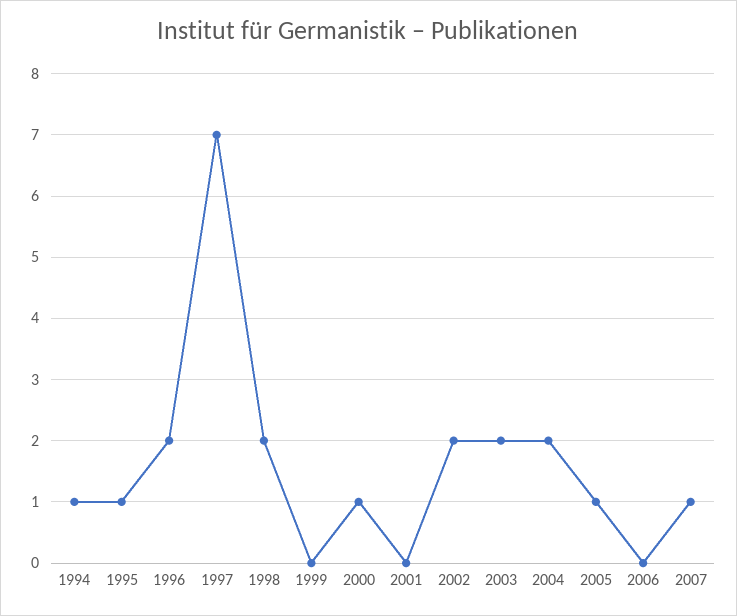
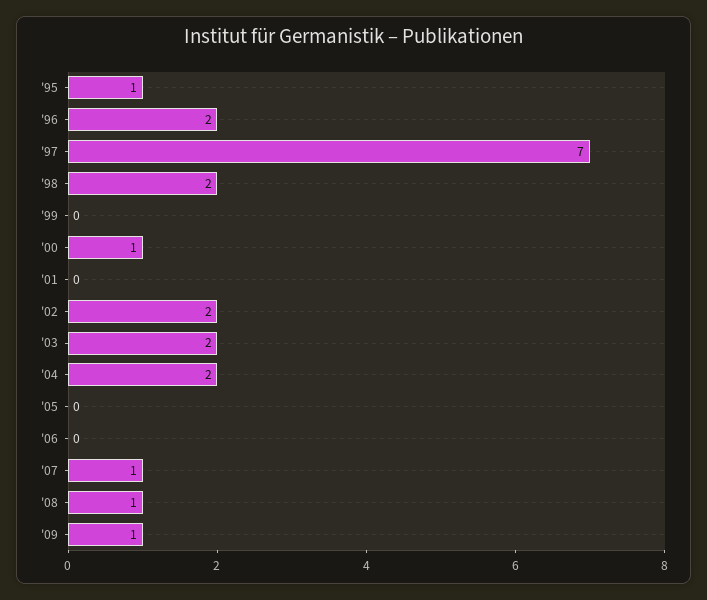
1994: 1 -> none
2005: 1 -> 0
'08: none -> 1
'09: none -> 1

